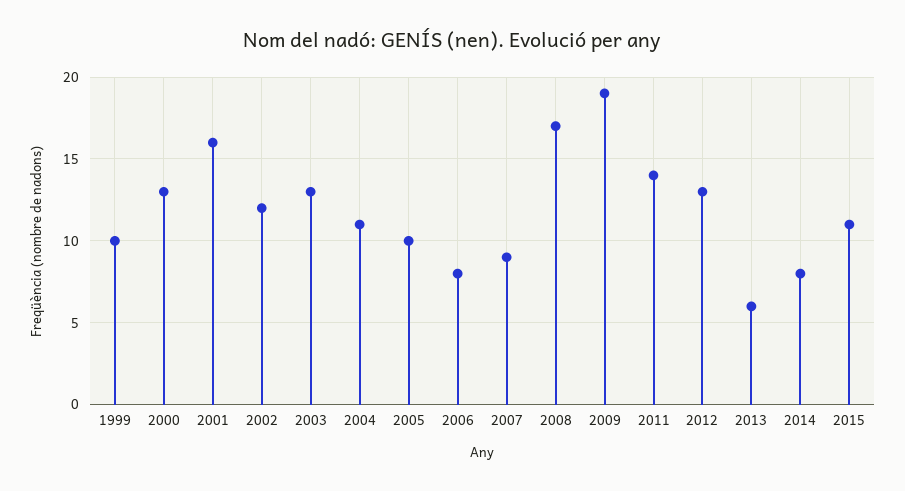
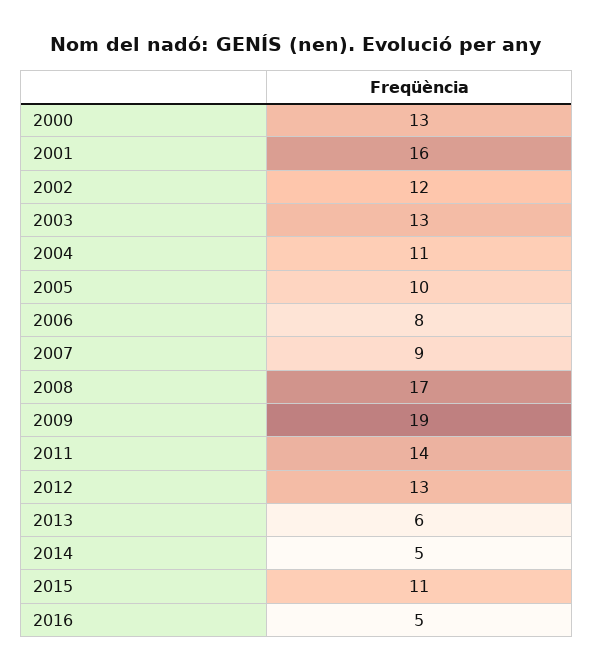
1999: 10 -> none
2014: 8 -> 5
2016: none -> 5

